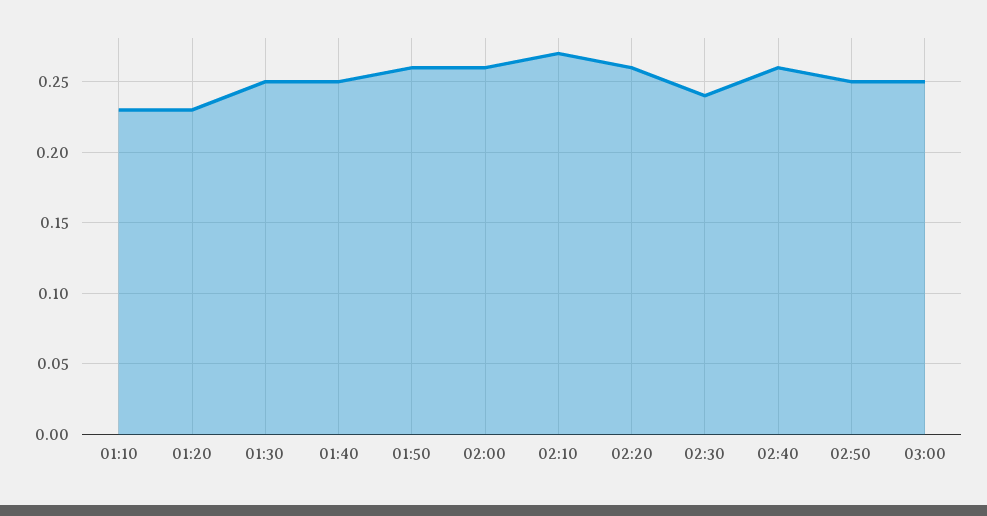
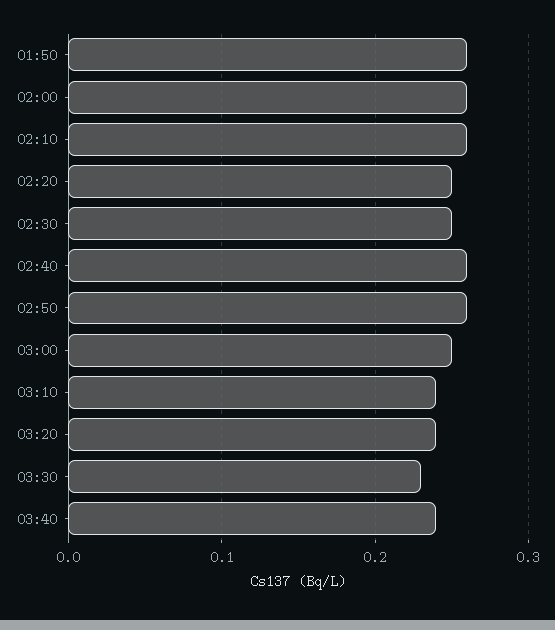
01:10: 0.23 -> none
01:20: 0.23 -> none
01:30: 0.25 -> none
01:40: 0.25 -> none
02:10: 0.27 -> 0.26
02:20: 0.26 -> 0.25
02:30: 0.24 -> 0.25
02:50: 0.25 -> 0.26
03:10: none -> 0.24
03:20: none -> 0.24
03:30: none -> 0.23
03:40: none -> 0.24

